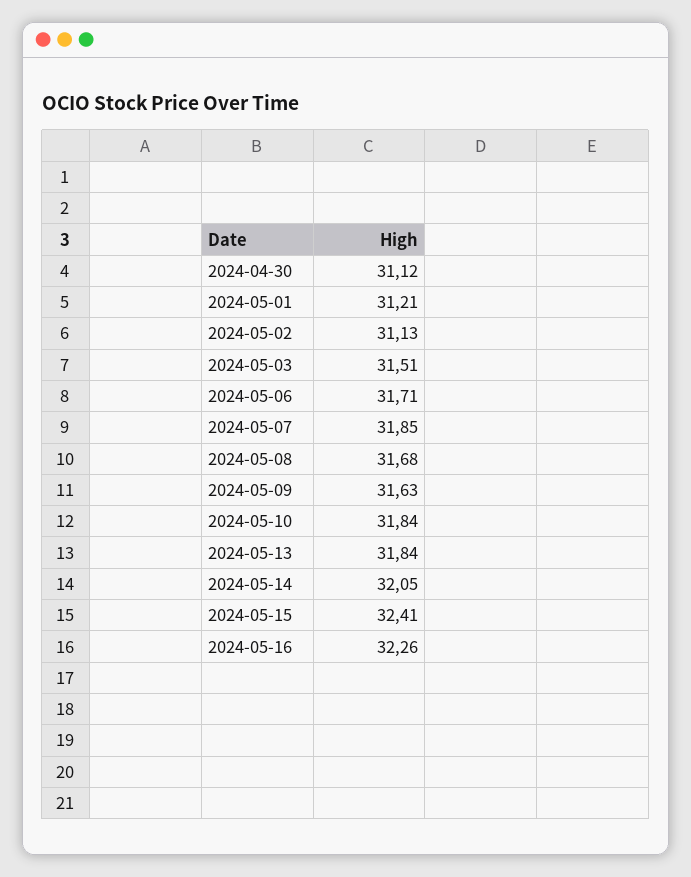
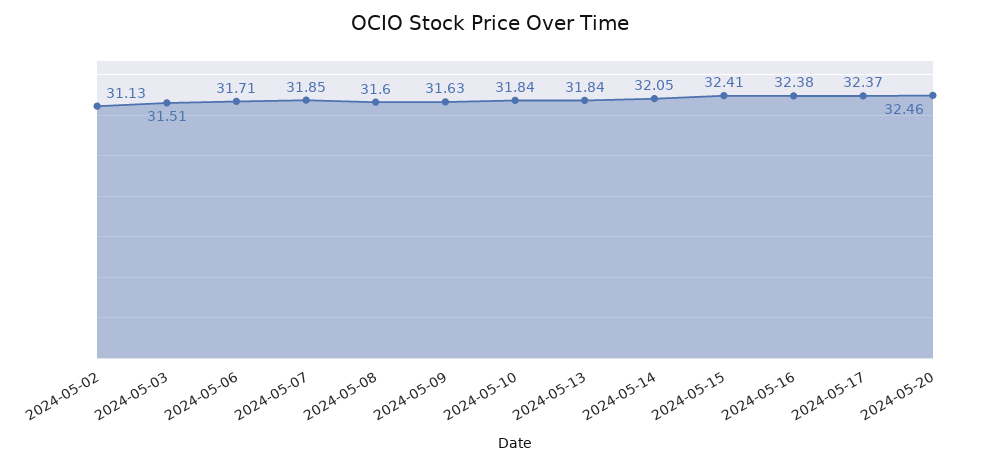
2024-04-30: 31.12 -> none
2024-05-01: 31.21 -> none
2024-05-08: 31.68 -> 31.6
2024-05-16: 32.26 -> 32.38
2024-05-17: none -> 32.37
2024-05-20: none -> 32.46

